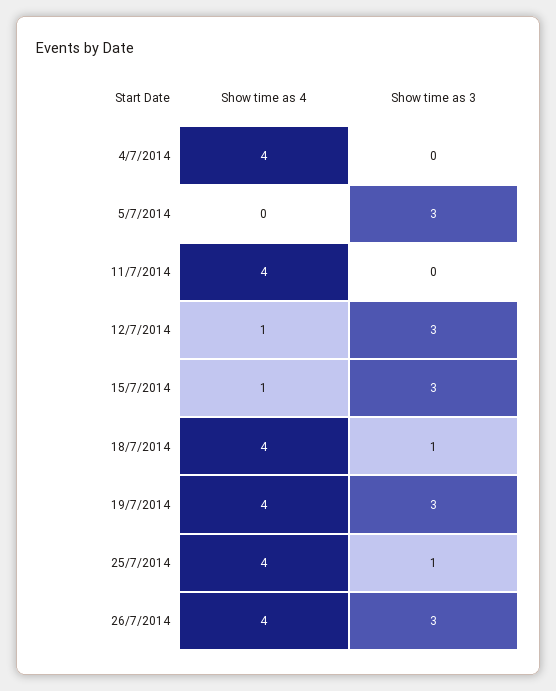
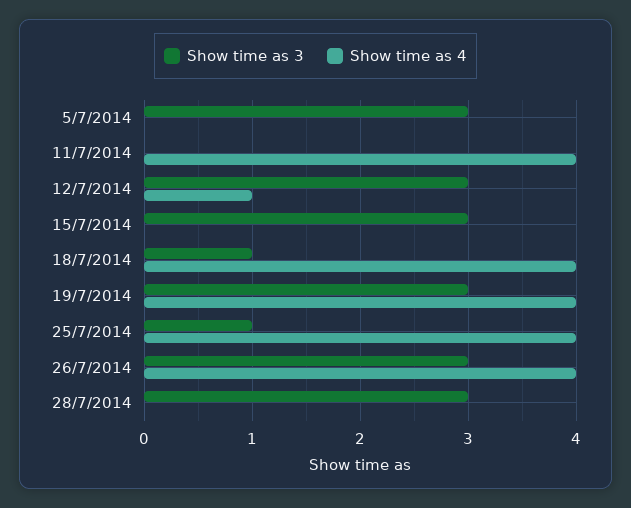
Show time as 4, 4/7/2014: 4 -> none
Show time as 3, 4/7/2014: 0 -> none
Show time as 4, 15/7/2014: 1 -> 0
Show time as 3, 28/7/2014: none -> 3
Show time as 4, 28/7/2014: none -> 0

